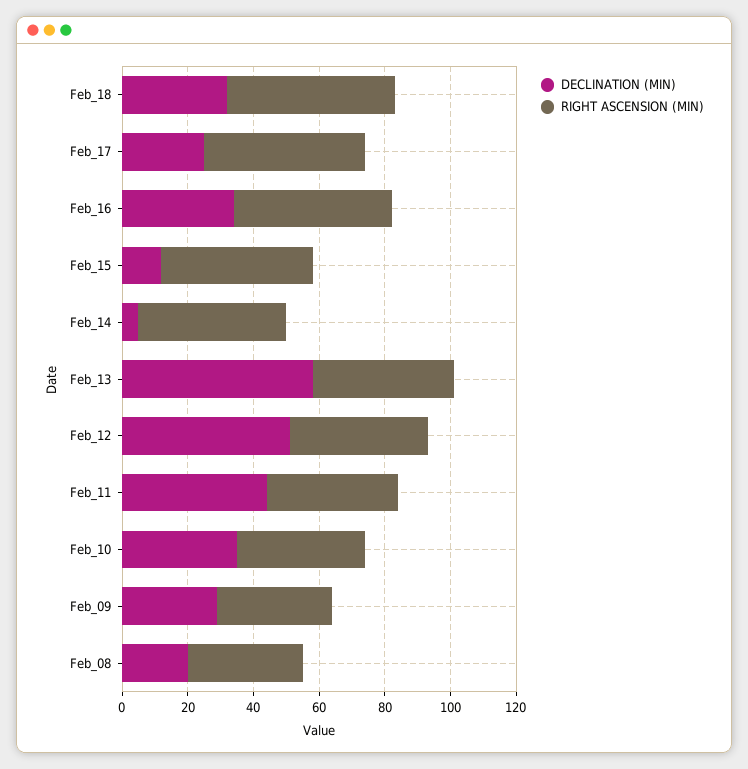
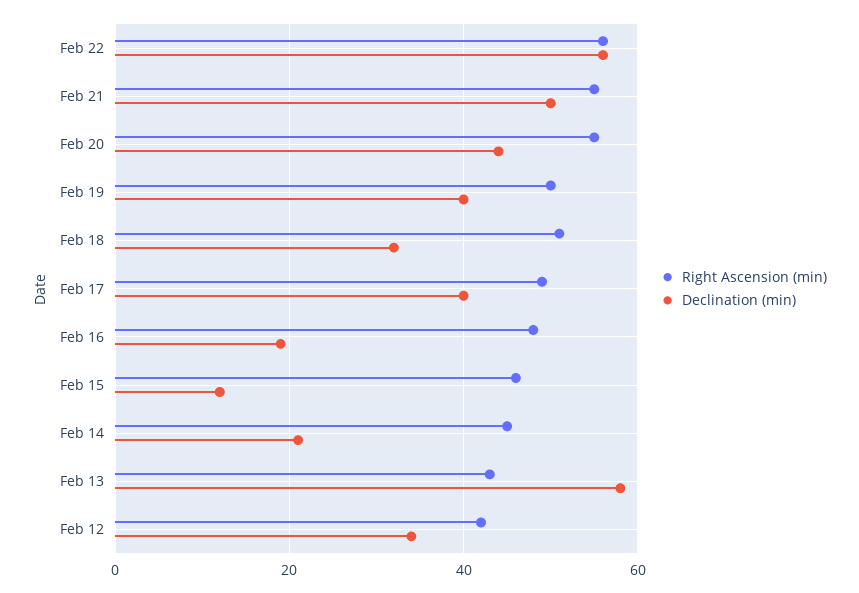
DECLINATION (MIN), Feb_17: 25 -> 40
DECLINATION (MIN), Feb_16: 35 -> 20
DECLINATION (MIN), Feb_14: 5 -> 20
DECLINATION (MIN), Feb_12: 50 -> 35
DECLINATION (MIN), Feb_11: 45 -> none
RIGHT ASCENSION (MIN), Feb_11: 40 -> none
DECLINATION (MIN), Feb_10: 35 -> none
RIGHT ASCENSION (MIN), Feb_10: 40 -> none
DECLINATION (MIN), Feb_09: 30 -> none
RIGHT ASCENSION (MIN), Feb_09: 35 -> none
DECLINATION (MIN), Feb_08: 20 -> none
RIGHT ASCENSION (MIN), Feb_08: 35 -> none
RIGHT ASCENSION (MIN), Feb 22: none -> 55
DECLINATION (MIN), Feb 22: none -> 55
RIGHT ASCENSION (MIN), Feb 21: none -> 55
DECLINATION (MIN), Feb 21: none -> 50
RIGHT ASCENSION (MIN), Feb 20: none -> 55
DECLINATION (MIN), Feb 20: none -> 45
RIGHT ASCENSION (MIN), Feb 19: none -> 50
DECLINATION (MIN), Feb 19: none -> 40

